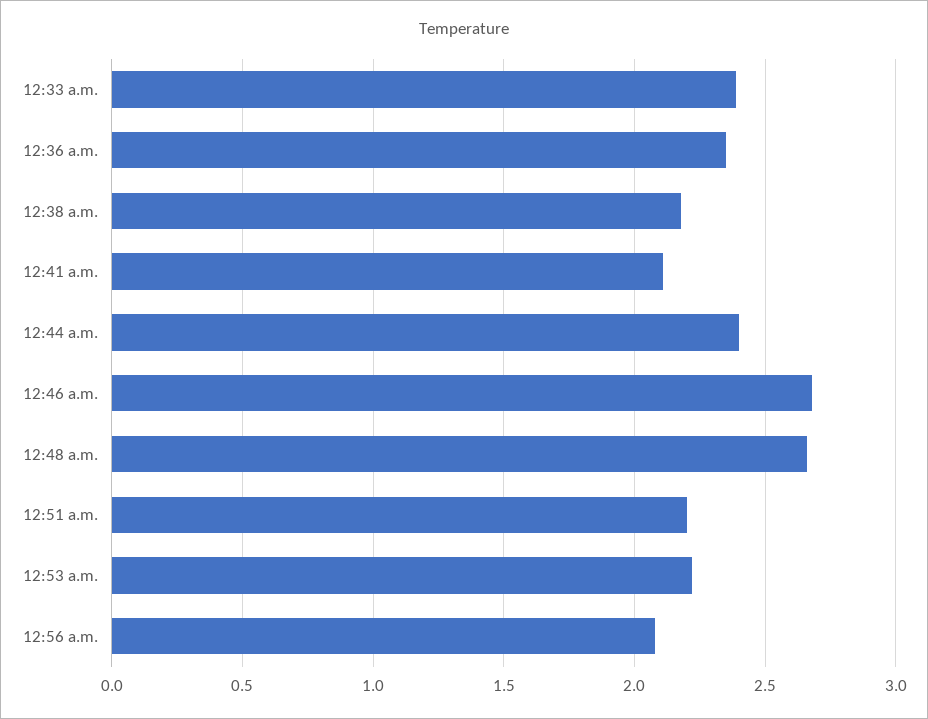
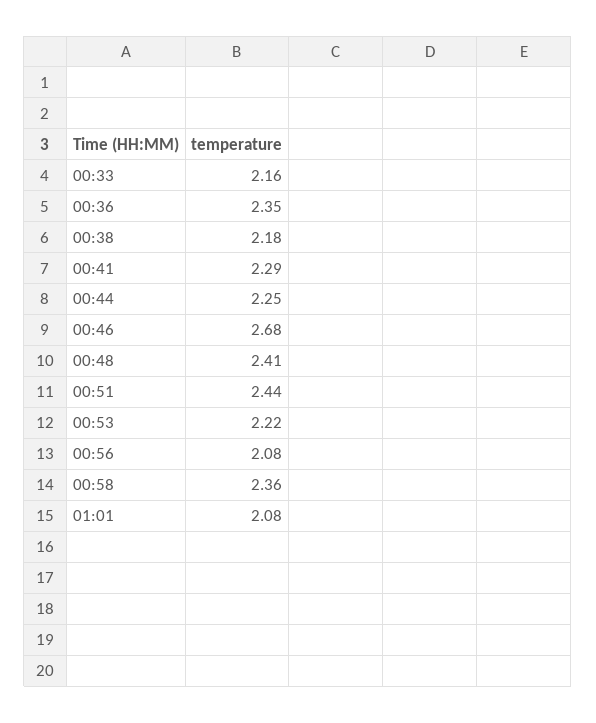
12:33 a.m.: 2.4 -> 2.16
12:41 a.m.: 2.1 -> 2.29
12:44 a.m.: 2.4 -> 2.25
12:48 a.m.: 2.65 -> 2.41
12:51 a.m.: 2.2 -> 2.44
00:58: none -> 2.36
01:01: none -> 2.08

